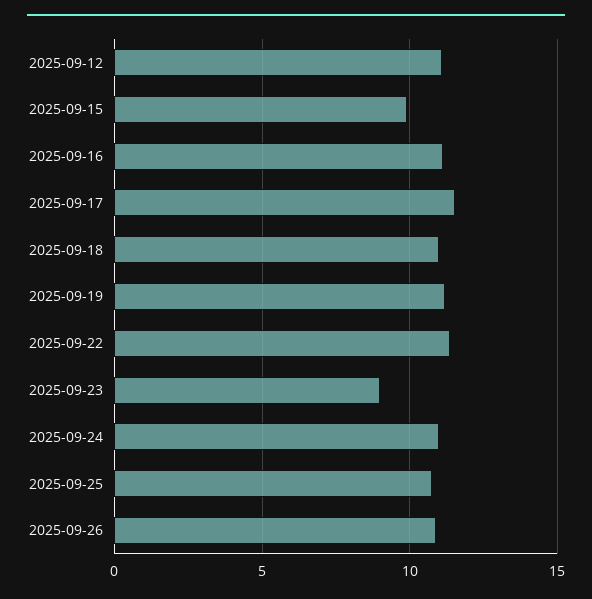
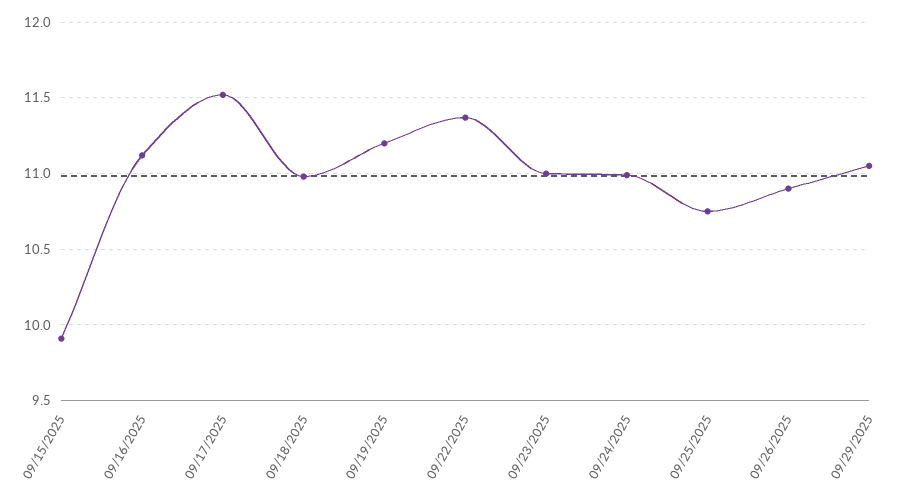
2025-09-12: 11 -> none
2025-09-23: 9 -> 11
09/29/2025: none -> 11.05

